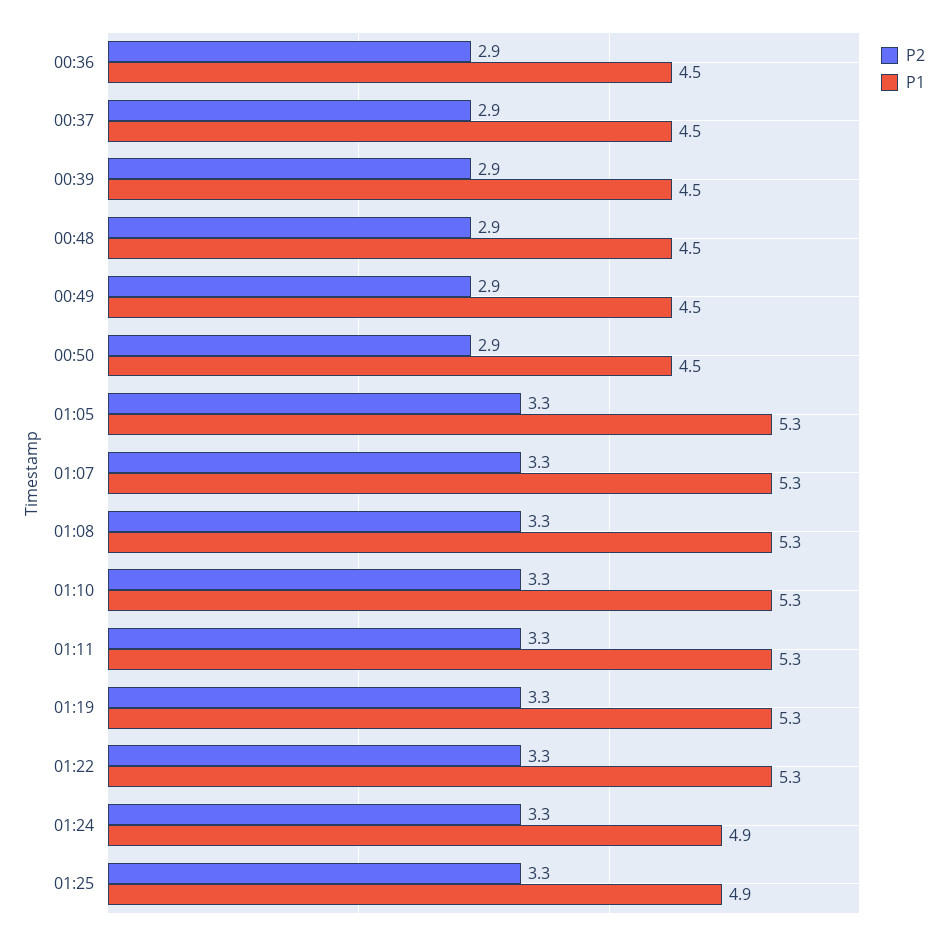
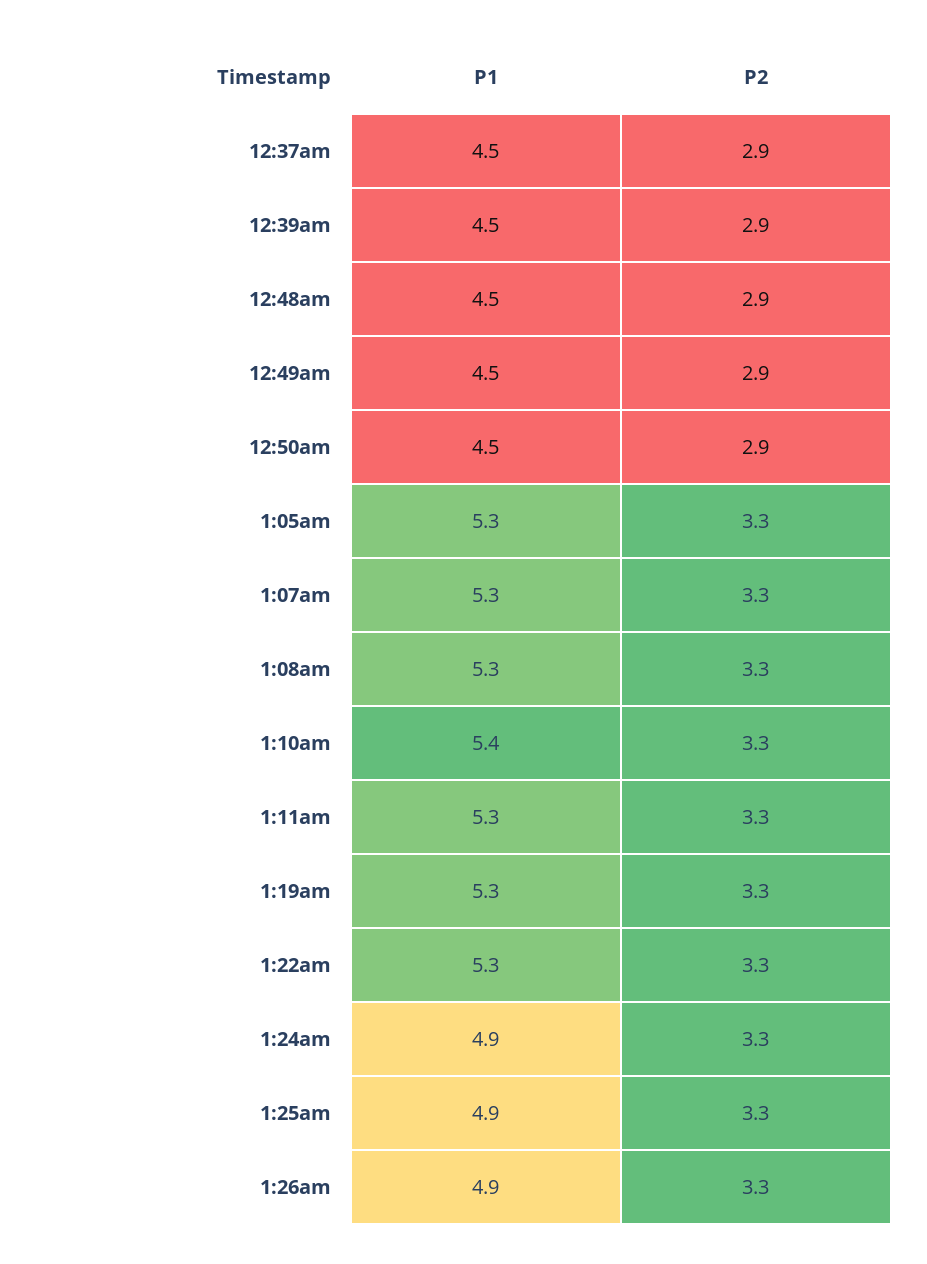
P2, 00:36: 2.9 -> none
P1, 00:36: 4.5 -> none
P1, 01:10: 5.3 -> 5.4
P1, 1:26am: none -> 4.9
P2, 1:26am: none -> 3.3

